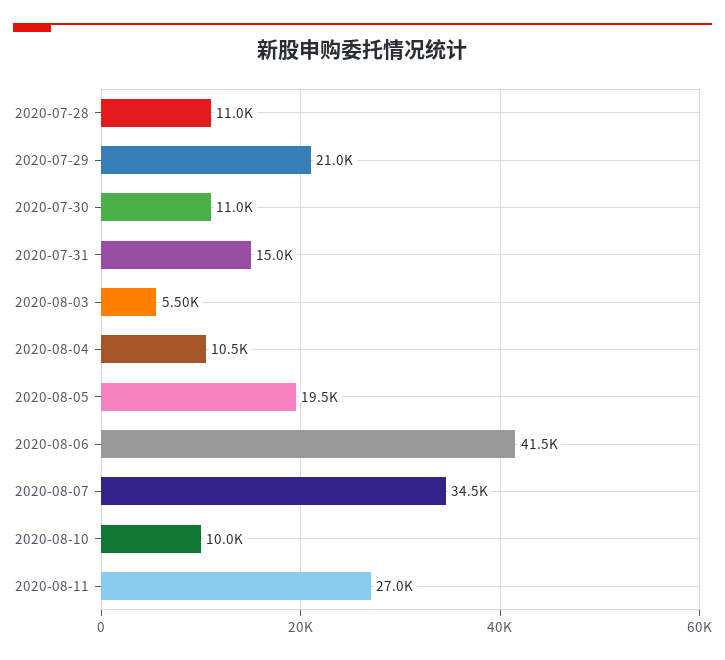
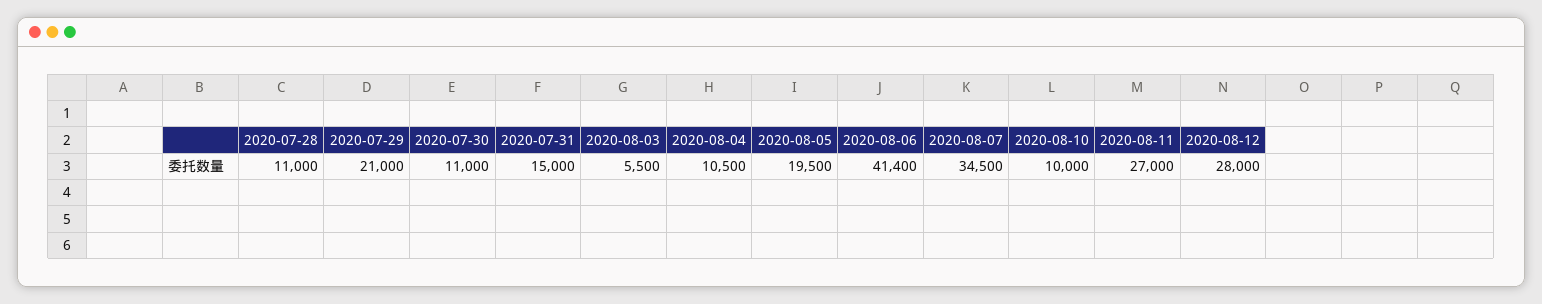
2020-08-06: 41500 -> 41400
2020-08-12: none -> 28000

